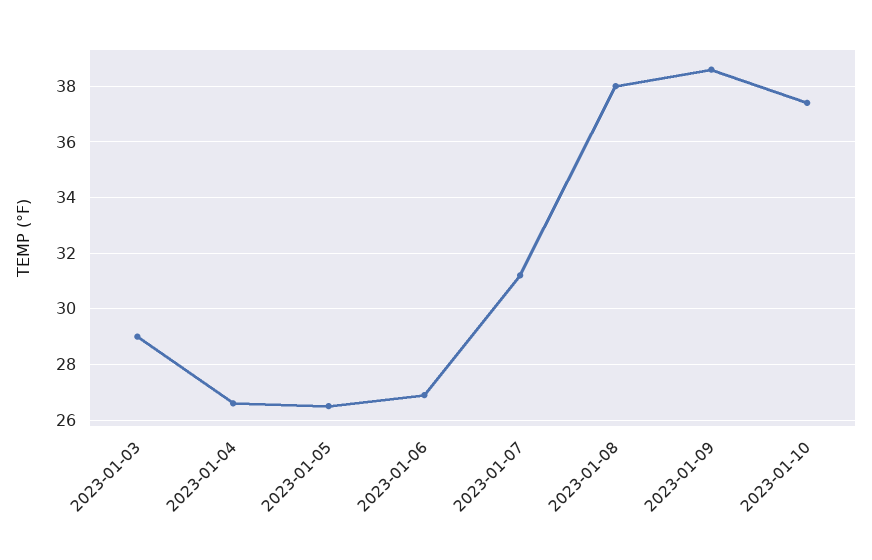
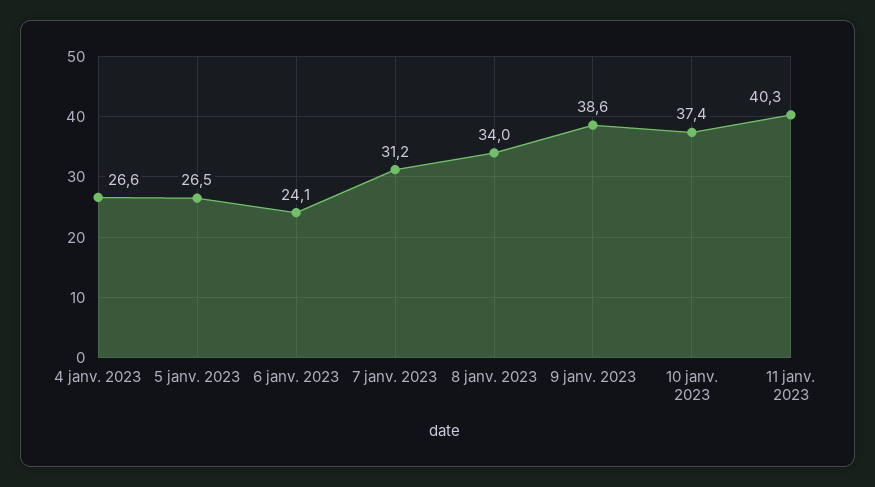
2023-01-03: 29 -> none
2023-01-06: 27 -> 24.1
2023-01-08: 38 -> 34
11 janv. 2023: none -> 40.3

